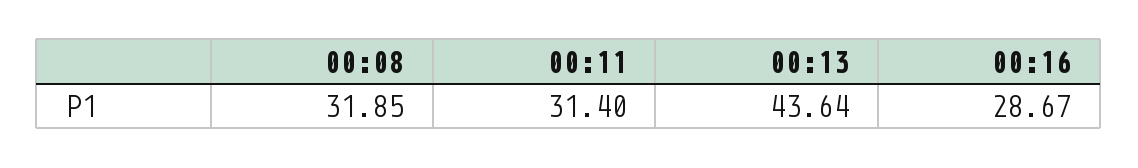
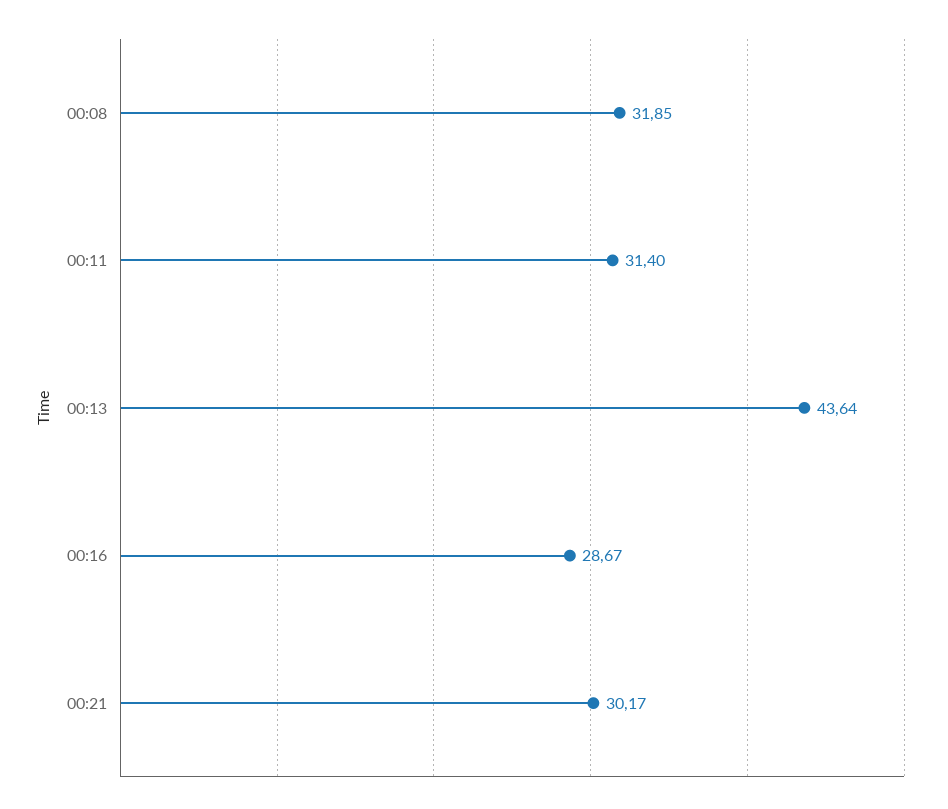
00:21: none -> 30.17

